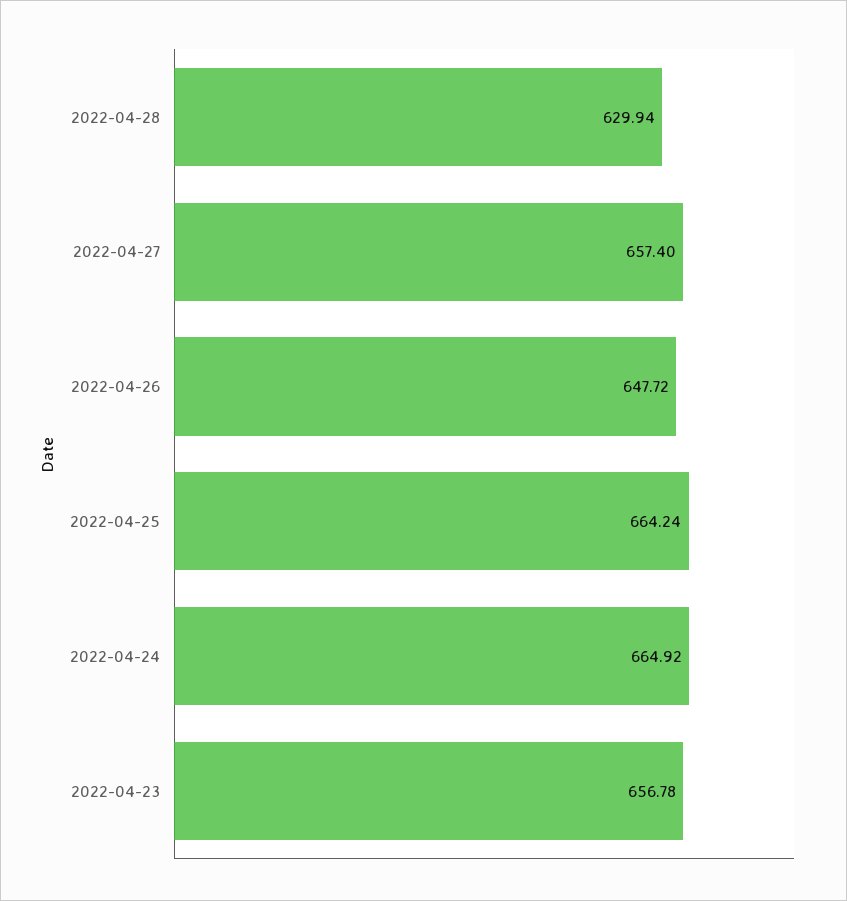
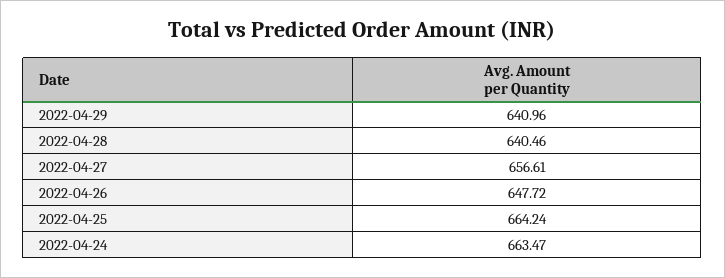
2022-04-28: 629.94 -> 640.46
2022-04-27: 657.4 -> 656.61
2022-04-24: 664.92 -> 663.47
2022-04-23: 656.78 -> none
2022-04-29: none -> 640.96

